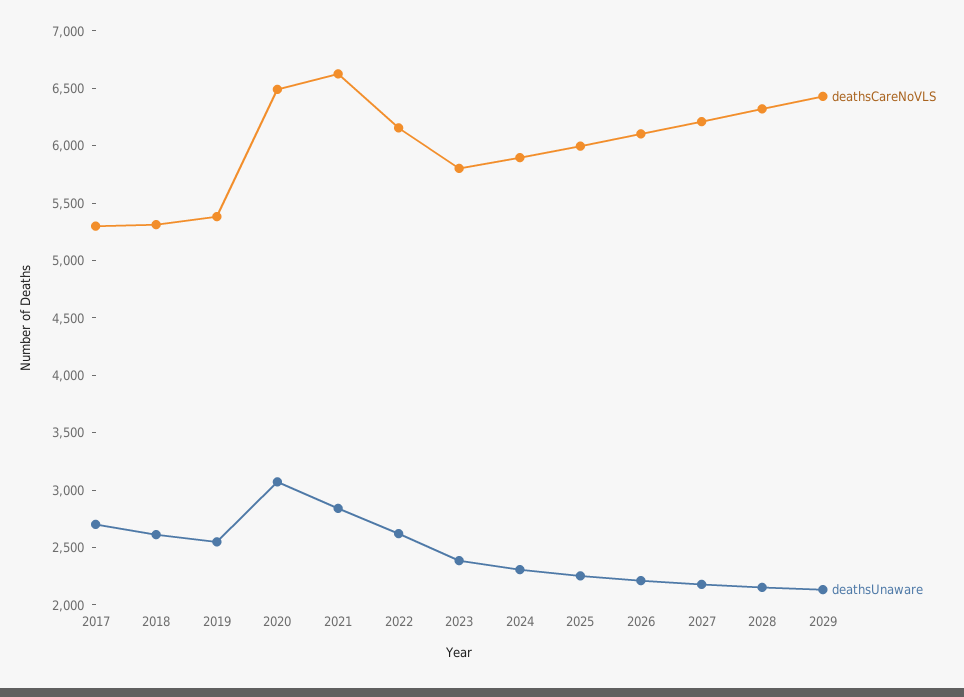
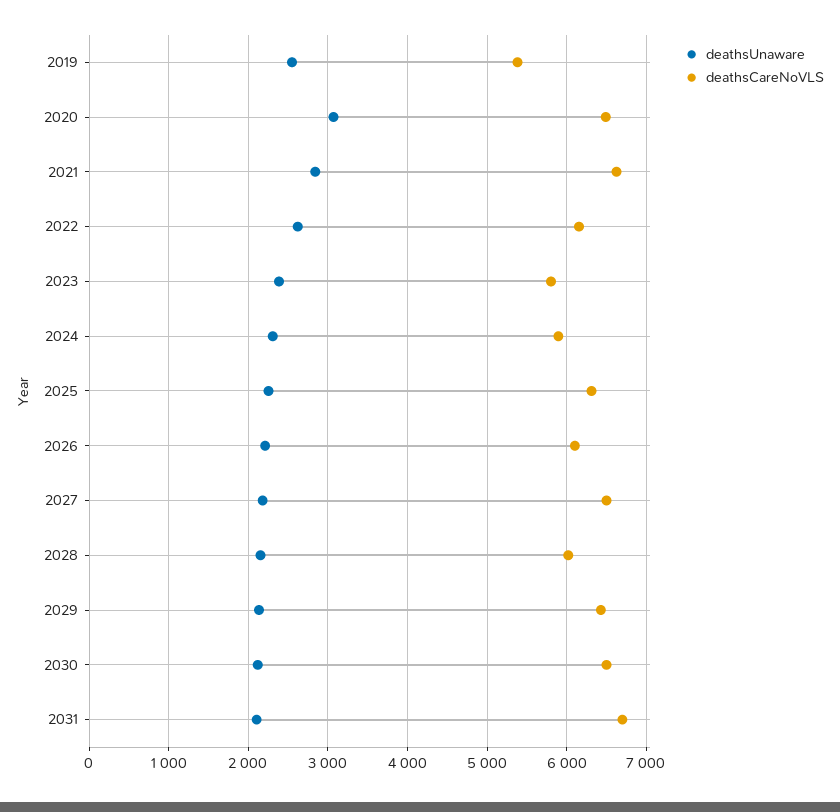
deathsCareNoVLS, 2017: 5300 -> none
deathsUnaware, 2017: 2700 -> none
deathsCareNoVLS, 2018: 5300 -> none
deathsUnaware, 2018: 2600 -> none
deathsCareNoVLS, 2025: 6000 -> 6300
deathsCareNoVLS, 2027: 6200 -> 6500
deathsCareNoVLS, 2028: 6300 -> 6000
deathsUnaware, 2030: none -> 2100
deathsCareNoVLS, 2030: none -> 6500
deathsUnaware, 2031: none -> 2100
deathsCareNoVLS, 2031: none -> 6700

